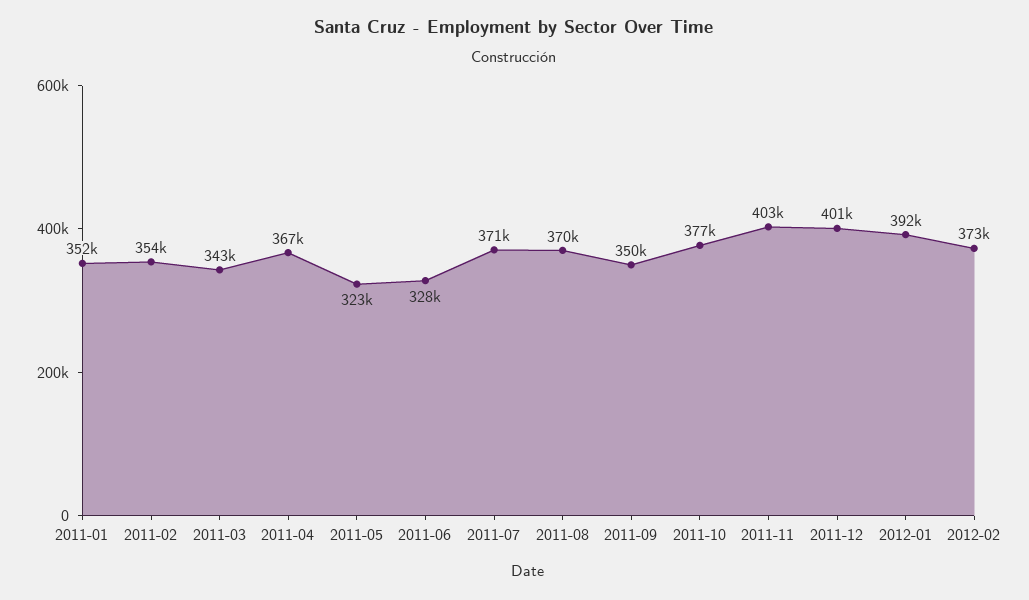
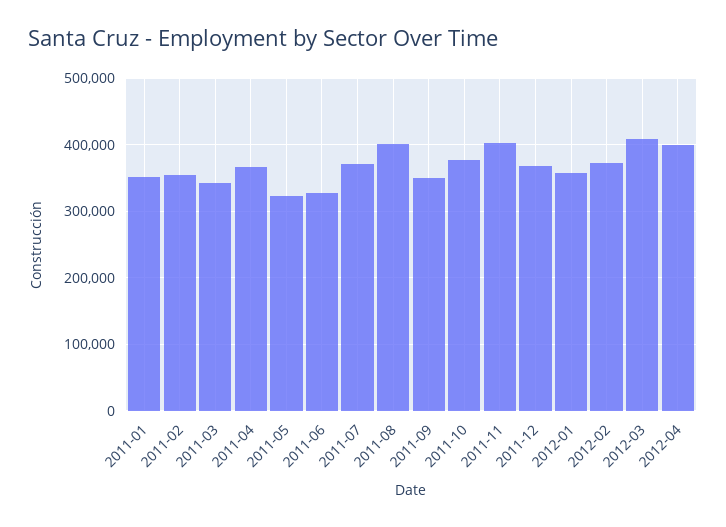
2011-08: 370000 -> 400000
2011-12: 401000 -> 370000
2012-01: 392000 -> 360000
2012-03: none -> 410000
2012-04: none -> 400000

